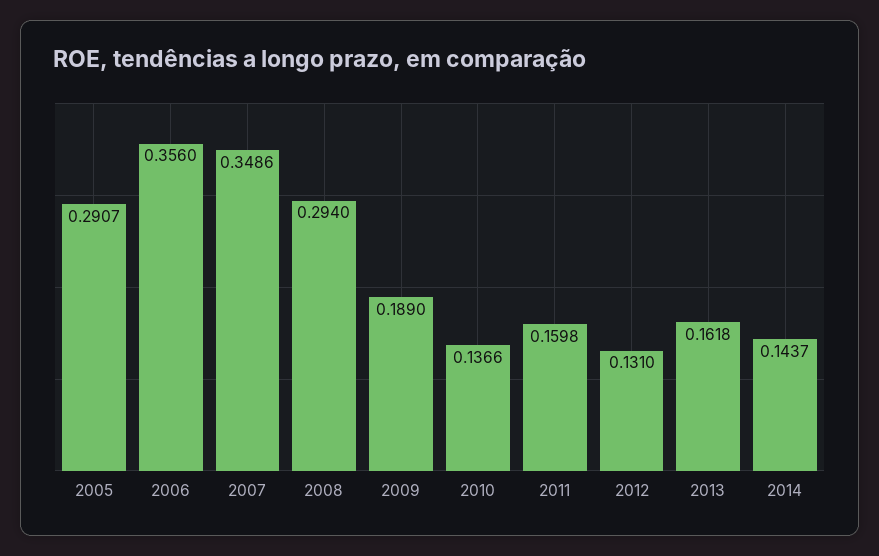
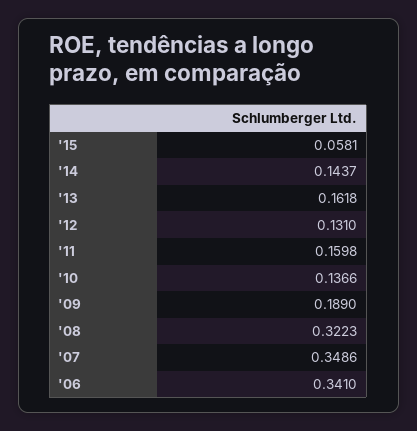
2005: 0.2907 -> none
2006: 0.356 -> 0.341
2008: 0.294 -> 0.3223
'15: none -> 0.0581

